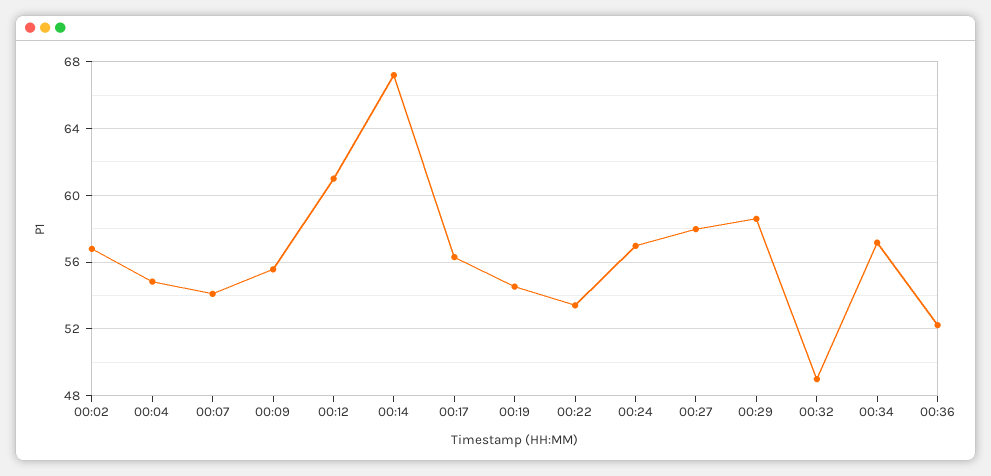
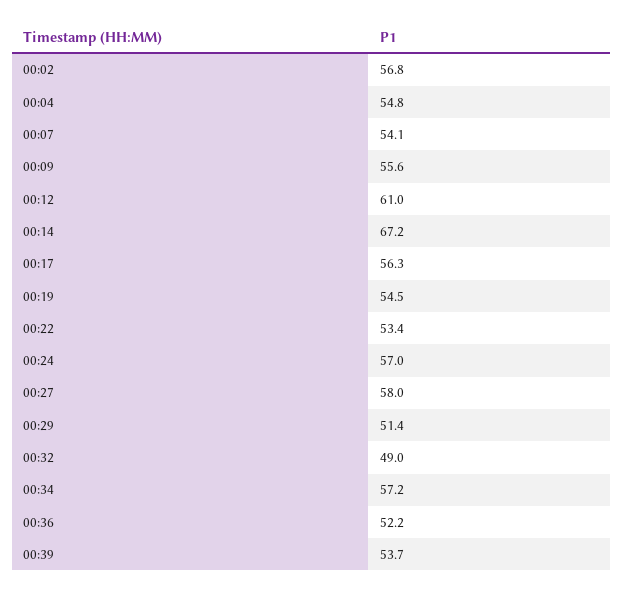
00:29: 58.5 -> 51.4
00:39: none -> 53.7

